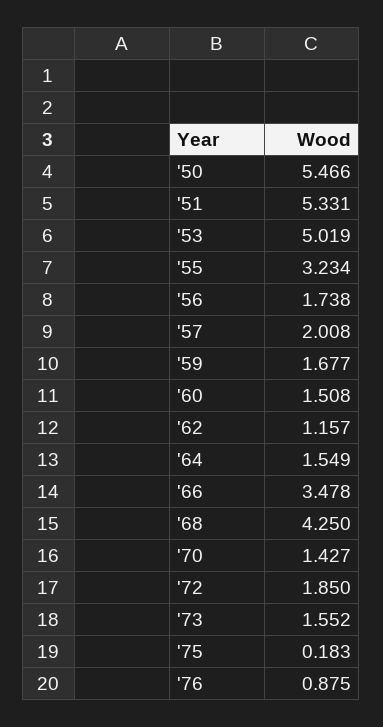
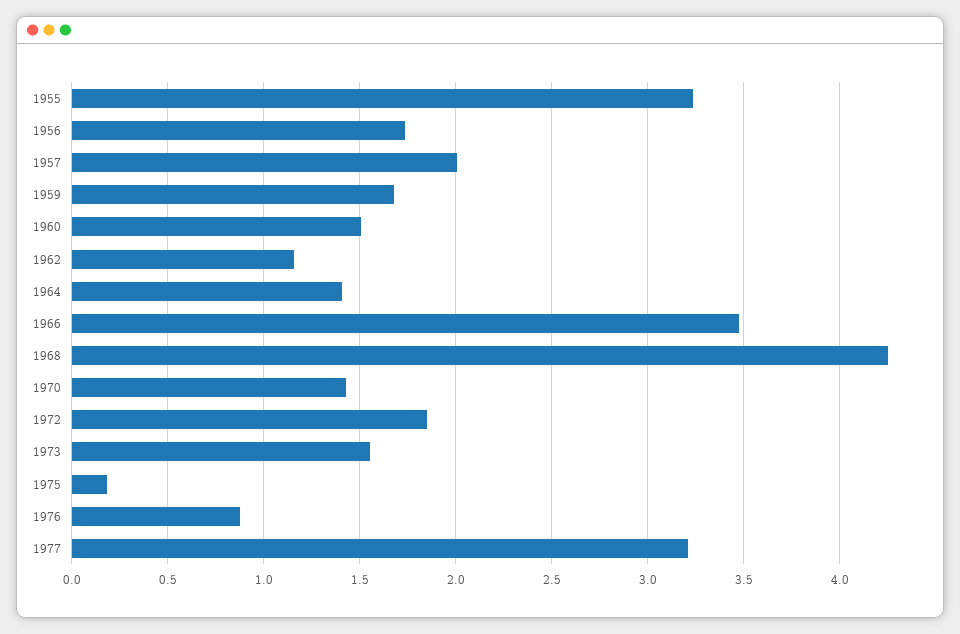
'50: 5.466 -> none
'51: 5.331 -> none
'53: 5.019 -> none
'64: 1.549 -> 1.4
1977: none -> 3.2

